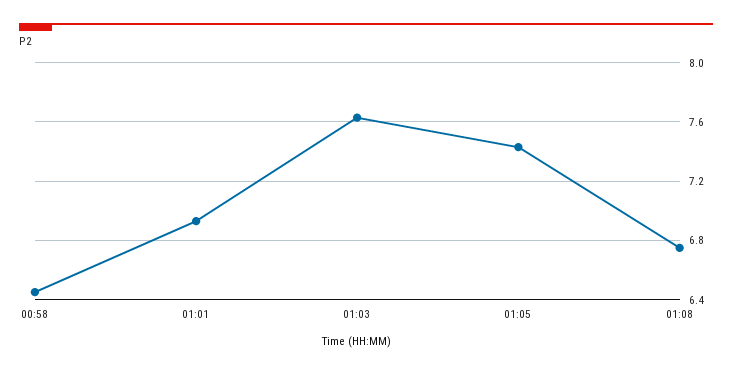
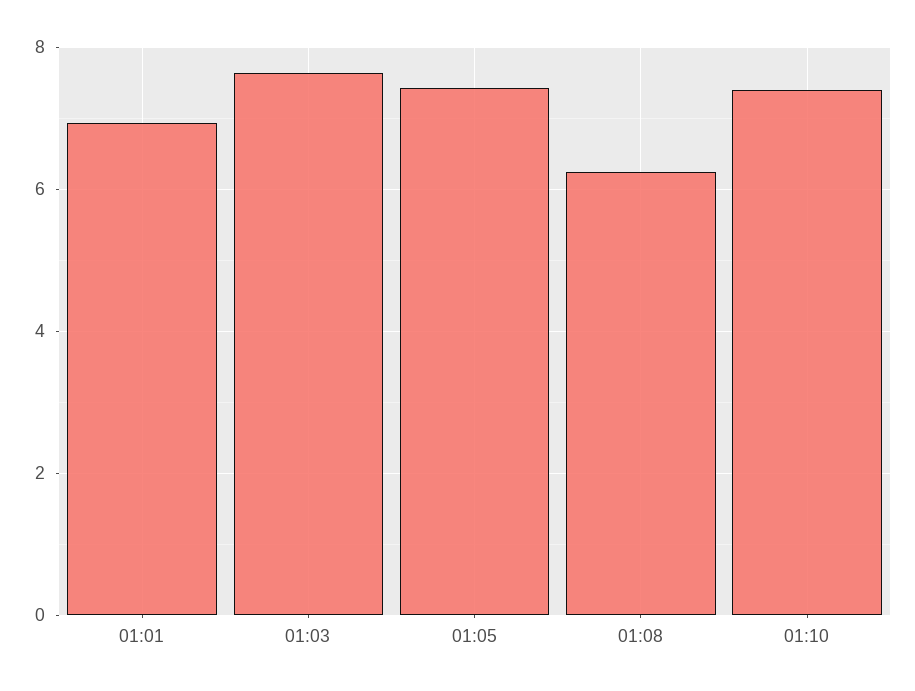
00:58: 6.45 -> none
01:08: 6.75 -> 6.2
01:10: none -> 7.4

